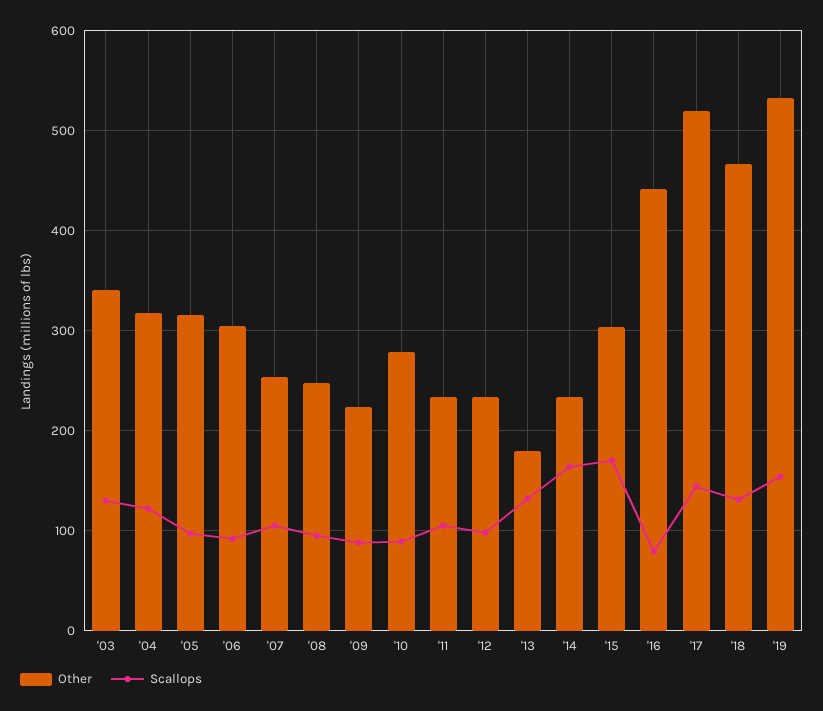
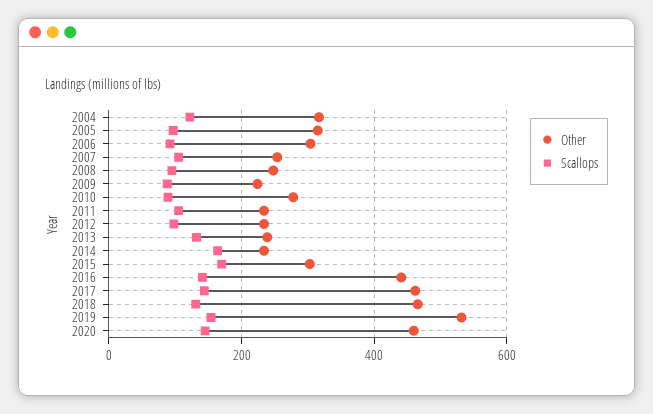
Other, '03: 340 -> none
Scallops, '03: 130 -> none
Other, '13: 180 -> 240
Scallops, '16: 80 -> 140
Other, '17: 520 -> 460
Other, 2020: none -> 460
Scallops, 2020: none -> 140

